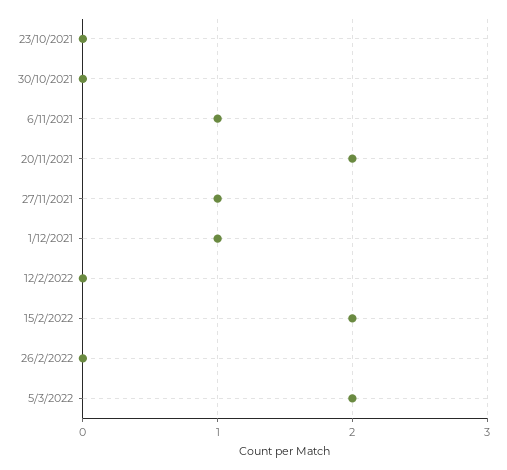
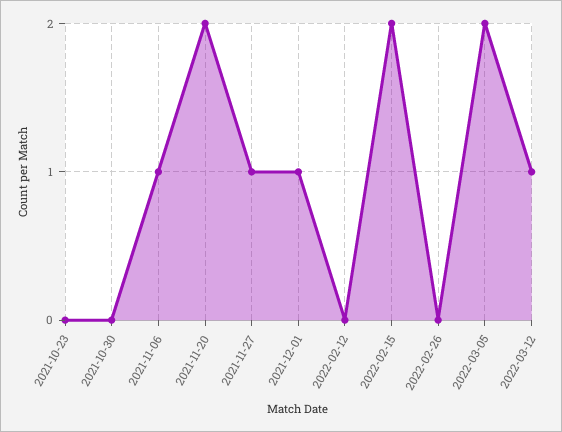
2022-03-12: none -> 1

